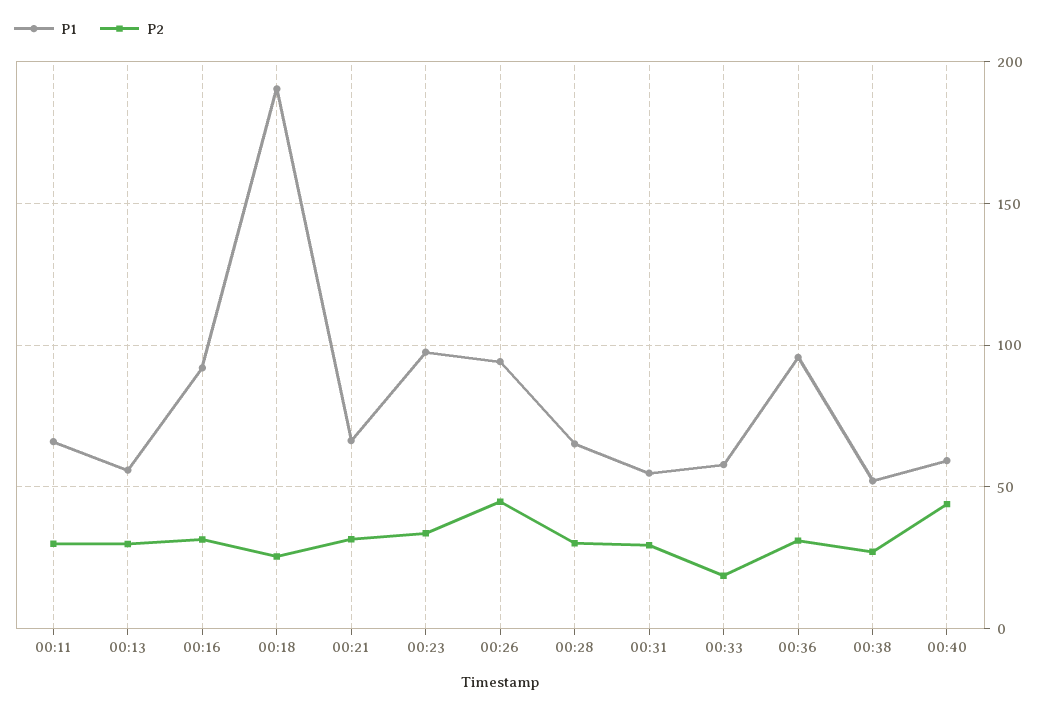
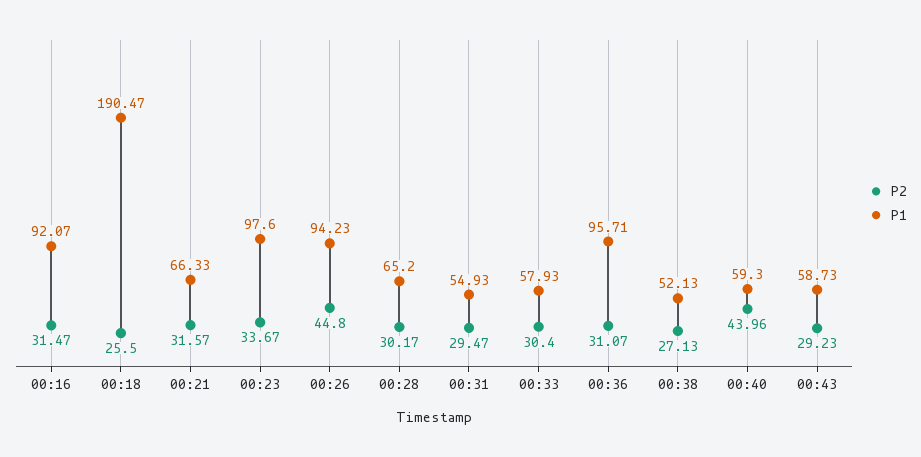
P1, 00:11: 65 -> none
P2, 00:11: 30 -> none
P1, 00:13: 55 -> none
P2, 00:13: 30 -> none
P2, 00:33: 20 -> 30.4
P2, 00:43: none -> 29.23
P1, 00:43: none -> 58.73

